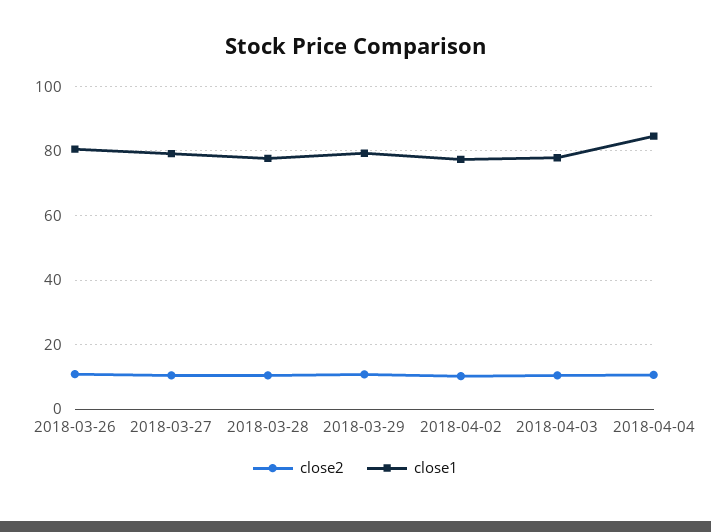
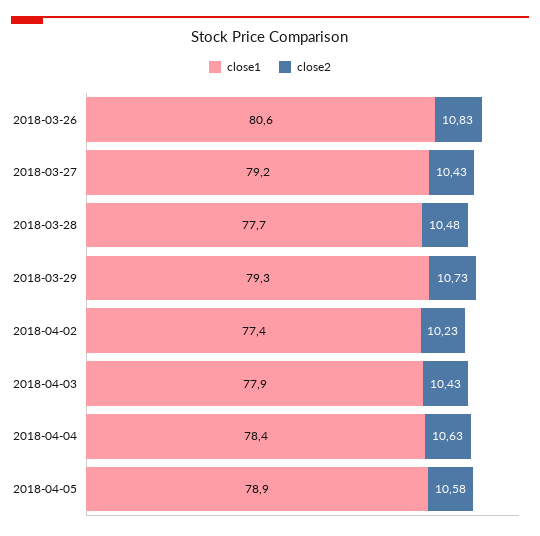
close1, 2018-04-04: 84 -> 78.4
close1, 2018-04-05: none -> 78.9
close2, 2018-04-05: none -> 10.58

